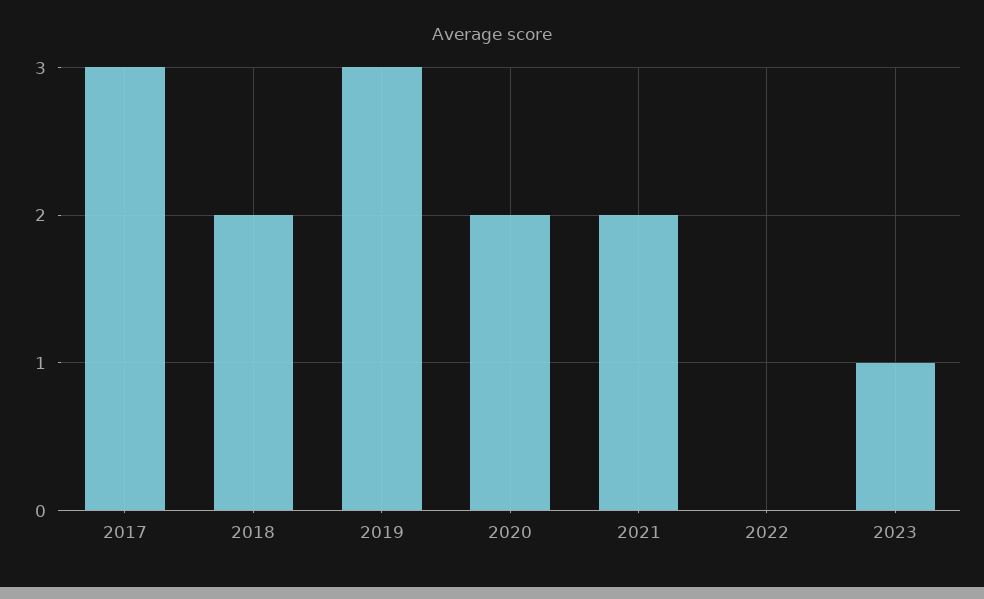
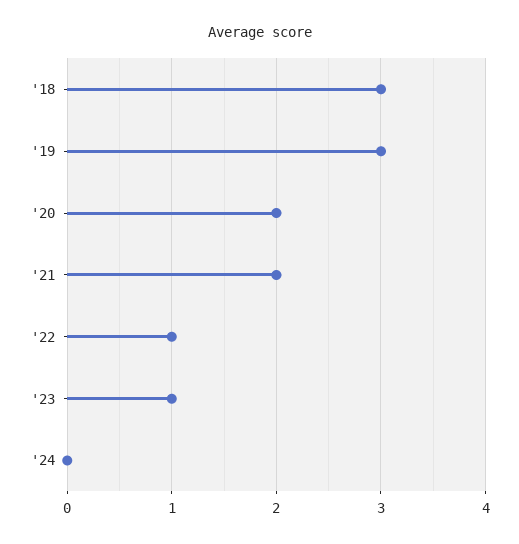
2017: 3 -> none
2018: 2 -> 3
2022: 0 -> 1
'24: none -> 0

